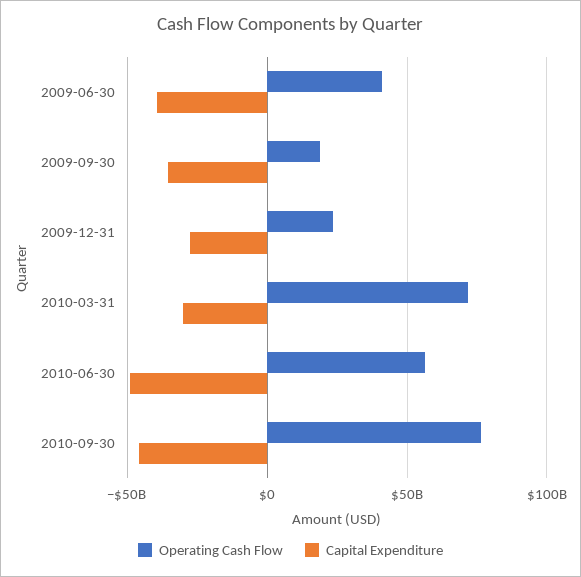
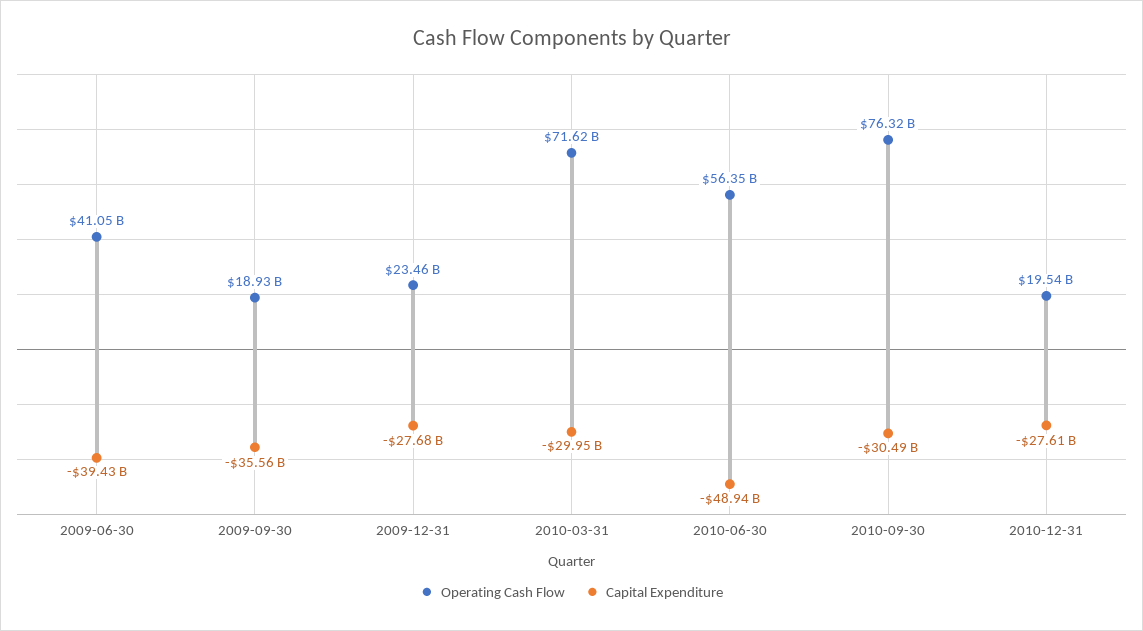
Capital Expenditure, 2010-09-30: -45000000000 -> -30490000000
Operating Cash Flow, 2010-12-31: none -> 19540000000
Capital Expenditure, 2010-12-31: none -> -27610000000

